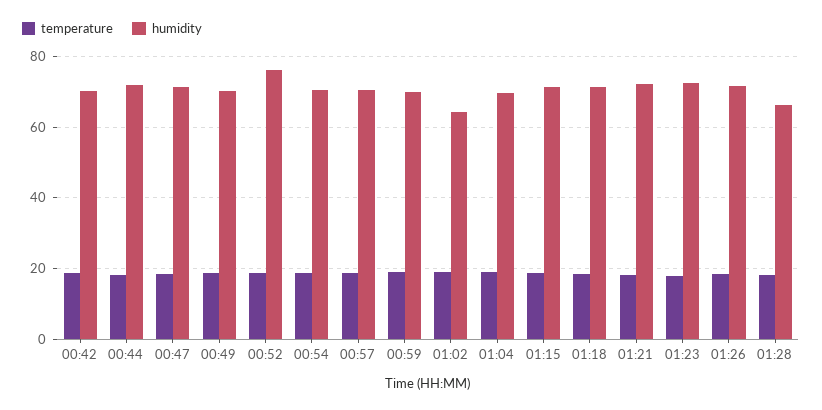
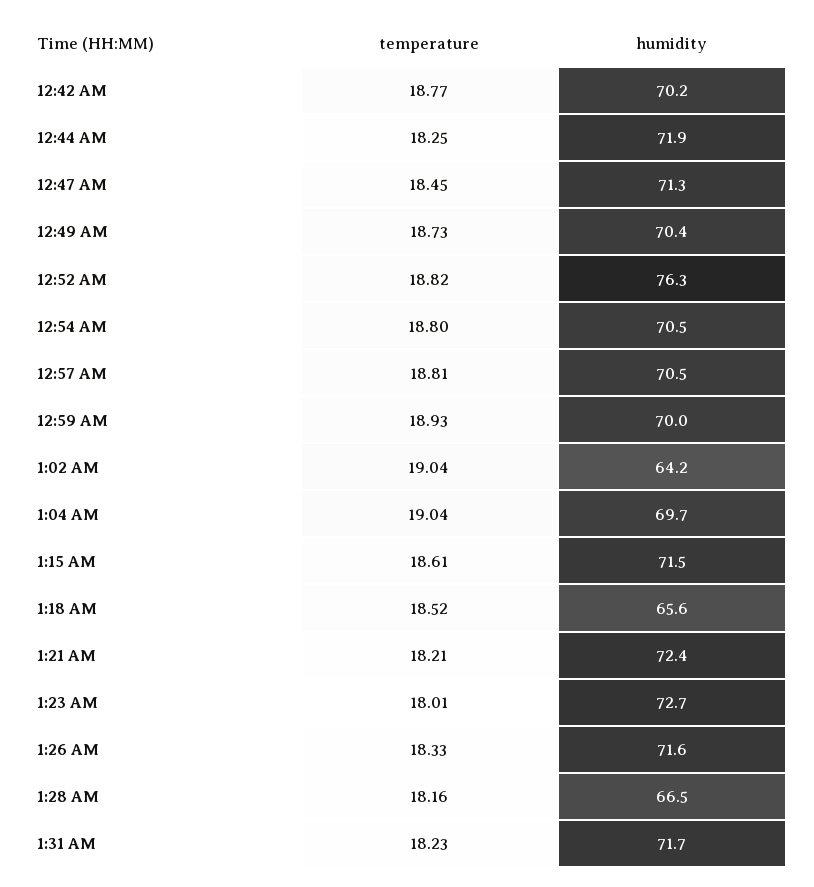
humidity, 01:18: 72 -> 65.6
temperature, 1:31 AM: none -> 18.23
humidity, 1:31 AM: none -> 71.7

